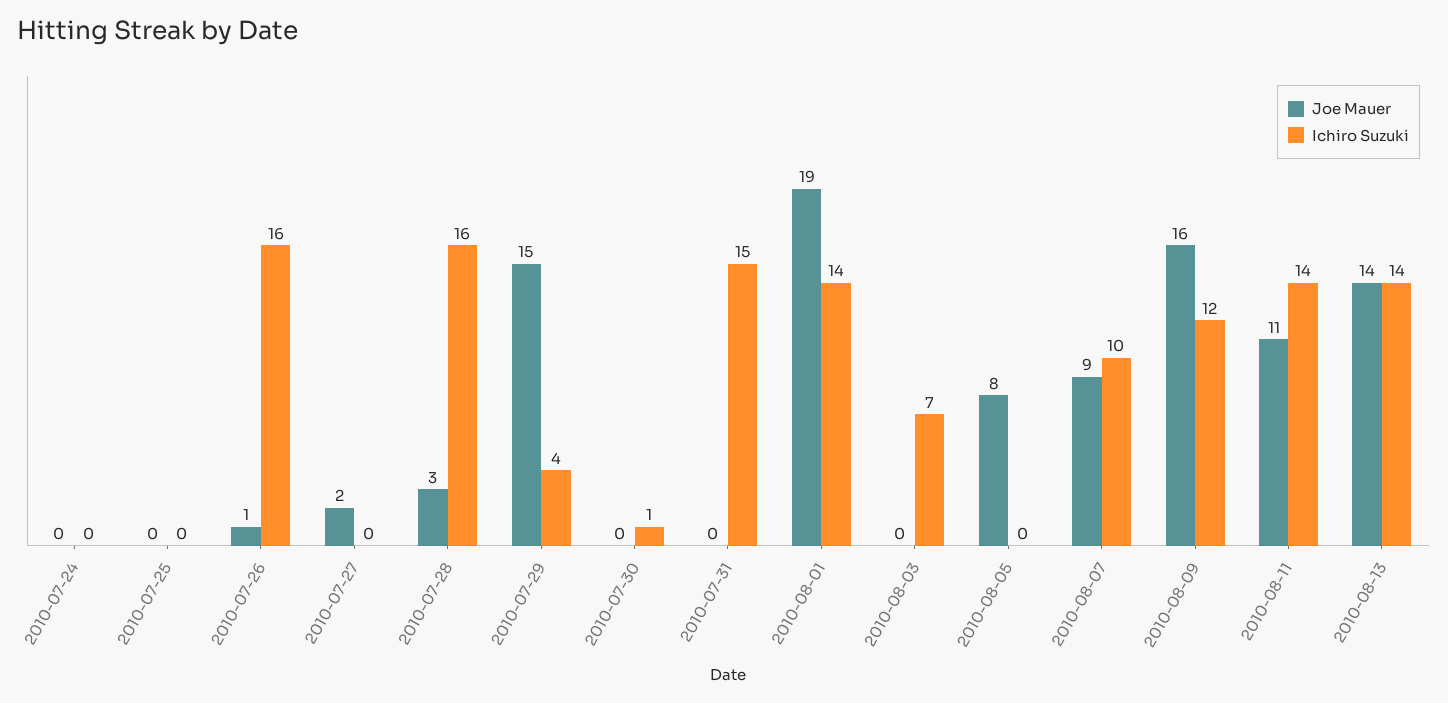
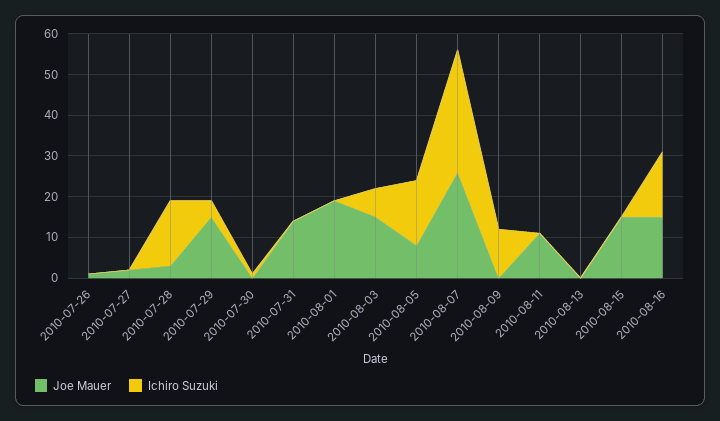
Joe Mauer, 2010-07-24: 0 -> none
Ichiro Suzuki, 2010-07-24: 0 -> none
Joe Mauer, 2010-07-25: 0 -> none
Ichiro Suzuki, 2010-07-25: 0 -> none
Ichiro Suzuki, 2010-07-26: 16 -> 0
Joe Mauer, 2010-07-31: 0 -> 15
Ichiro Suzuki, 2010-07-31: 15 -> 0
Ichiro Suzuki, 2010-08-01: 14 -> 0
Joe Mauer, 2010-08-03: 0 -> 15
Ichiro Suzuki, 2010-08-05: 0 -> 15
Joe Mauer, 2010-08-07: 9 -> 25
Ichiro Suzuki, 2010-08-07: 10 -> 30
Joe Mauer, 2010-08-09: 16 -> 0
Ichiro Suzuki, 2010-08-11: 14 -> 0
Joe Mauer, 2010-08-13: 14 -> 0
Ichiro Suzuki, 2010-08-13: 14 -> 0
Joe Mauer, 2010-08-15: none -> 15
Ichiro Suzuki, 2010-08-15: none -> 0
Joe Mauer, 2010-08-16: none -> 15
Ichiro Suzuki, 2010-08-16: none -> 15

